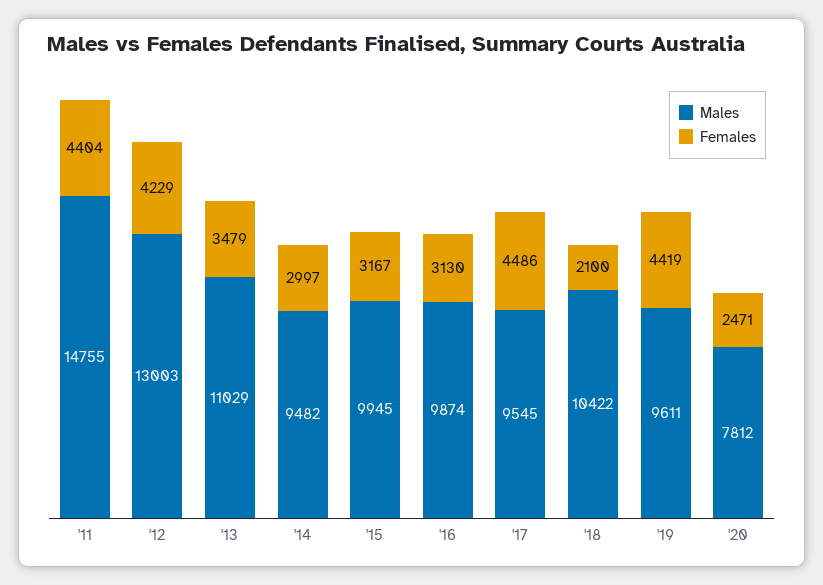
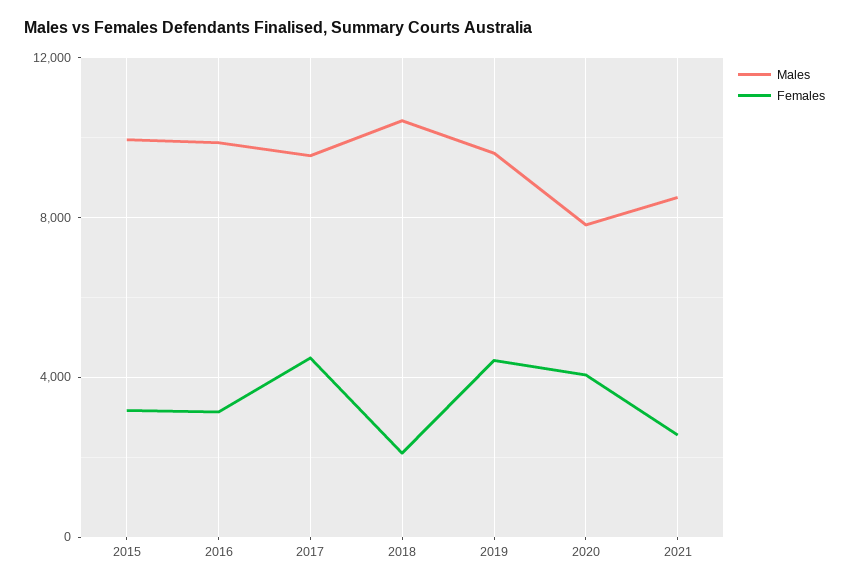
Males, '11: 14755 -> none
Females, '11: 4404 -> none
Males, '12: 13003 -> none
Females, '12: 4229 -> none
Males, '13: 11029 -> none
Females, '13: 3479 -> none
Males, '14: 9482 -> none
Females, '14: 2997 -> none
Females, '20: 2471 -> 4000
Males, 2021: none -> 8500
Females, 2021: none -> 2500

